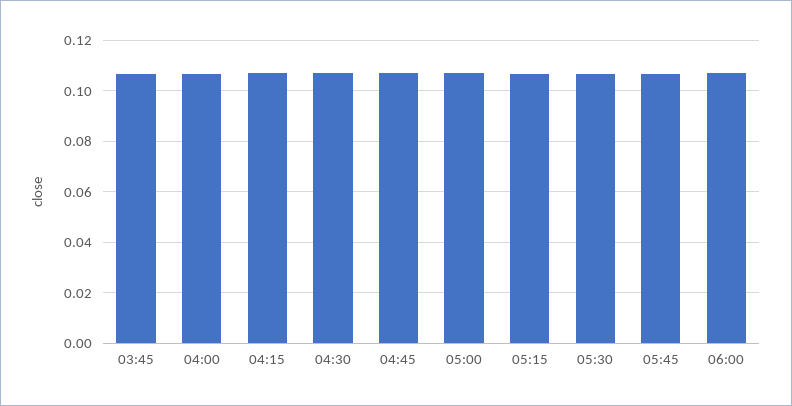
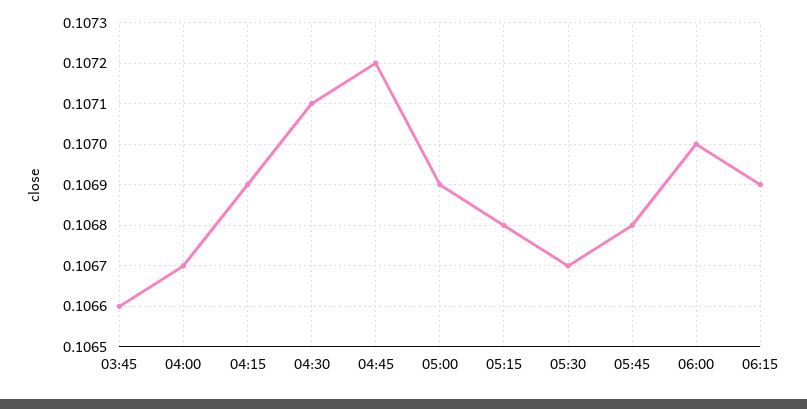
06:15: none -> 0.1069

